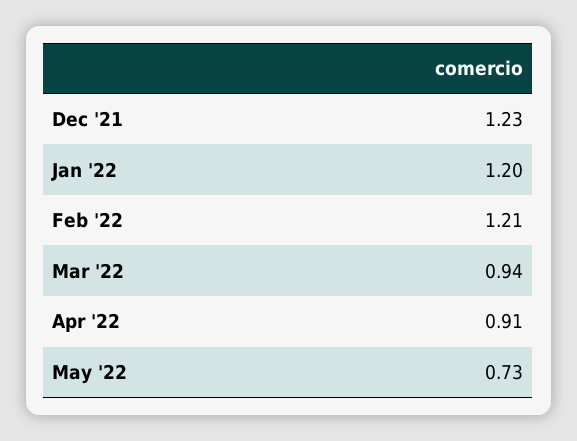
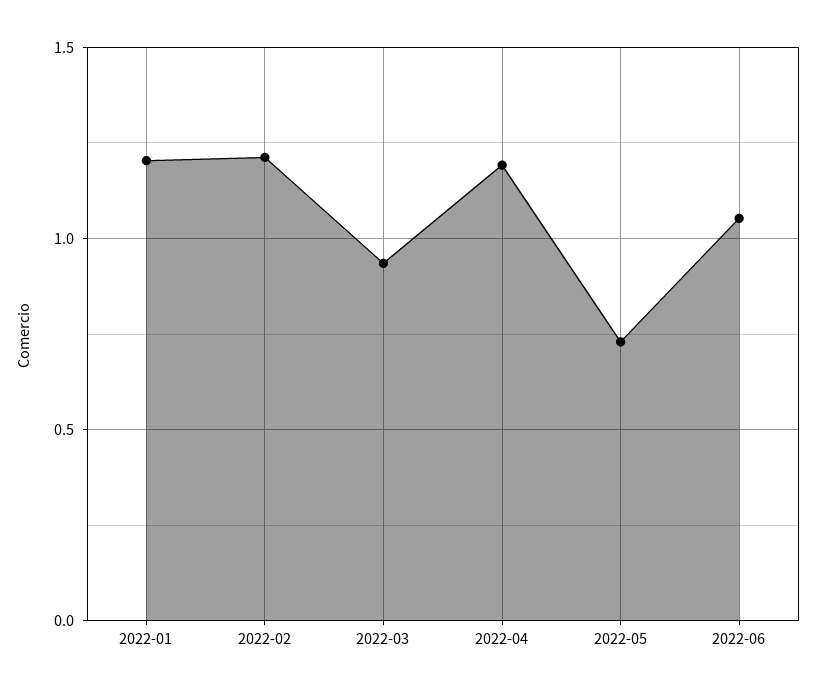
Dec '21: 1.23 -> none
Apr '22: 0.91 -> 1.2
2022-06: none -> 1.05

